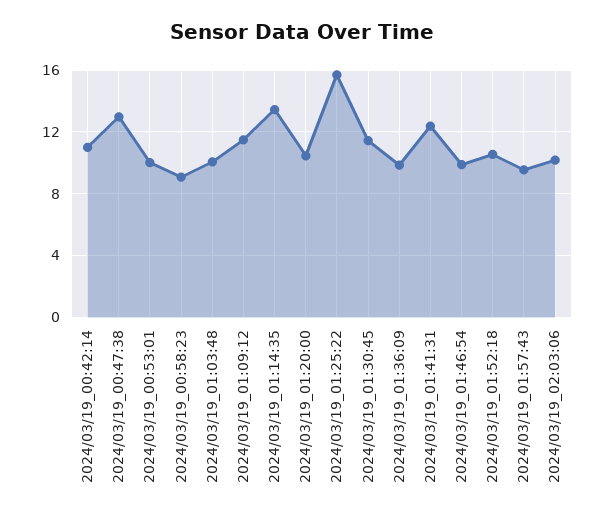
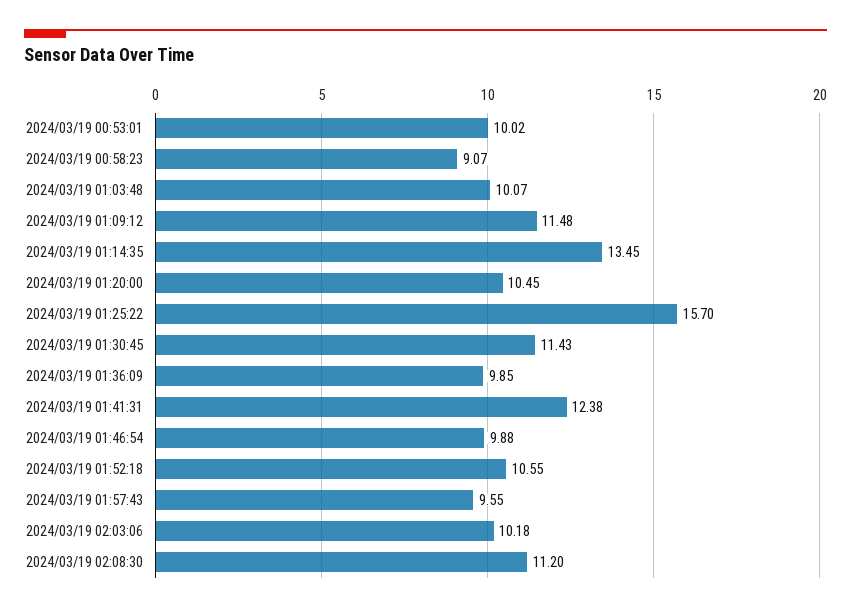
2024/03/19_00:42:14: 11 -> none
2024/03/19_00:47:38: 13 -> none
2024/03/19 02:08:30: none -> 11.2

